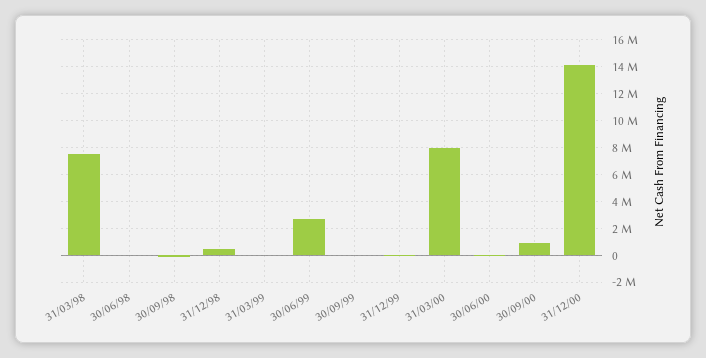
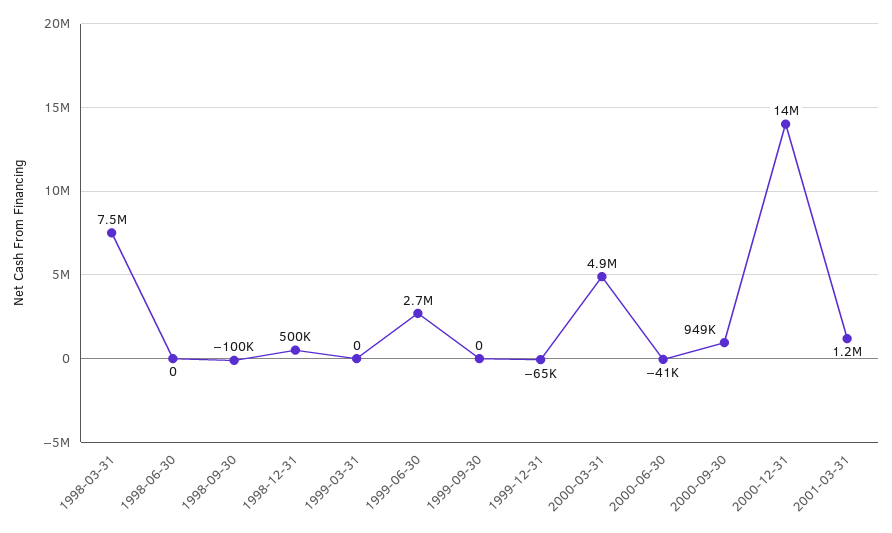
31/03/00: 8000000 -> 4900000
2001-03-31: none -> 1200000

